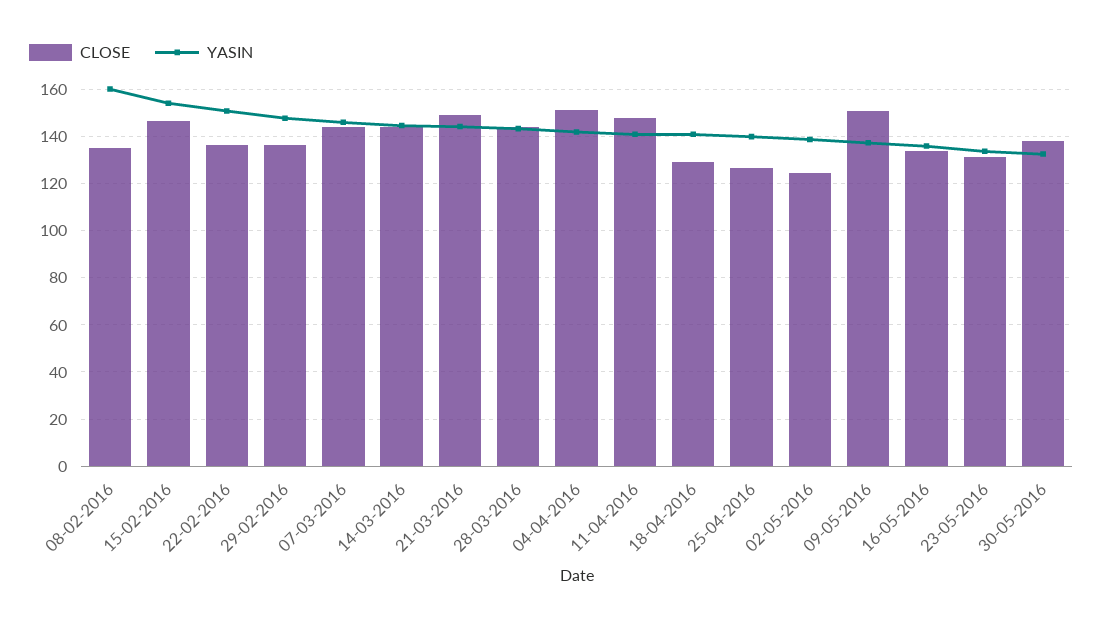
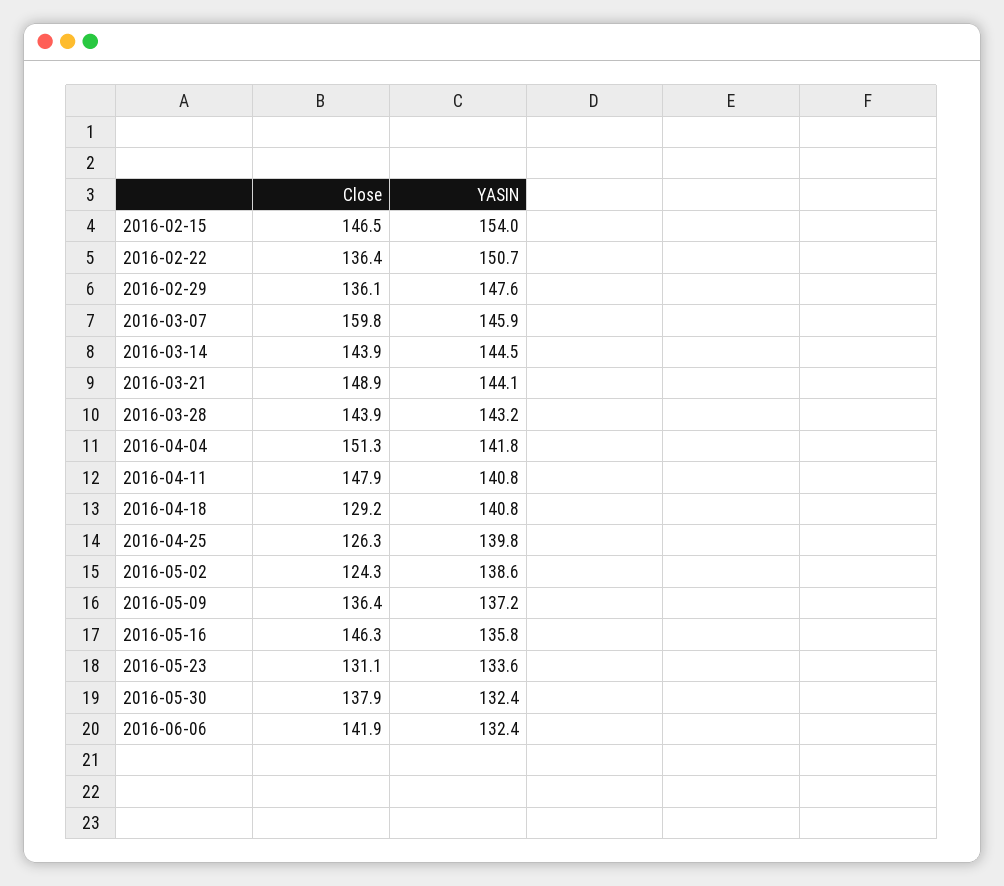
CLOSE, 08-02-2016: 135 -> none
YASIN, 08-02-2016: 160 -> none
CLOSE, 07-03-2016: 145 -> 159.8
CLOSE, 09-05-2016: 150 -> 136.4
CLOSE, 16-05-2016: 135 -> 146.3
CLOSE, 2016-06-06: none -> 141.9
YASIN, 2016-06-06: none -> 132.4

